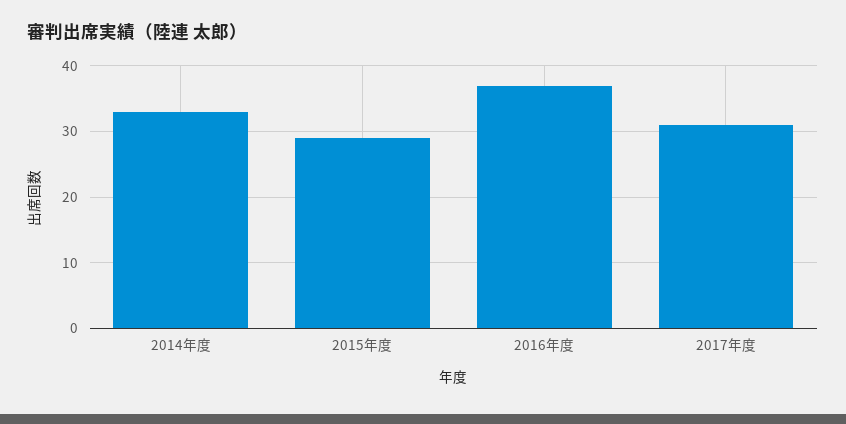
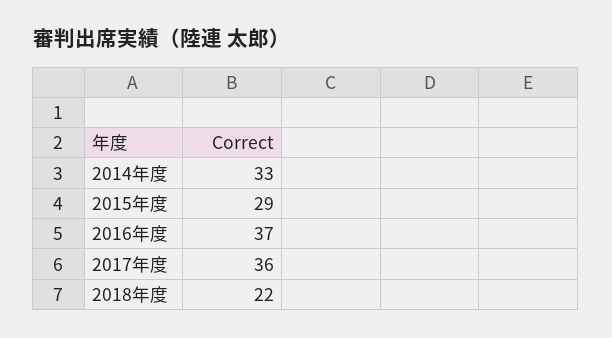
2017年度: 31 -> 36
2018年度: none -> 22

